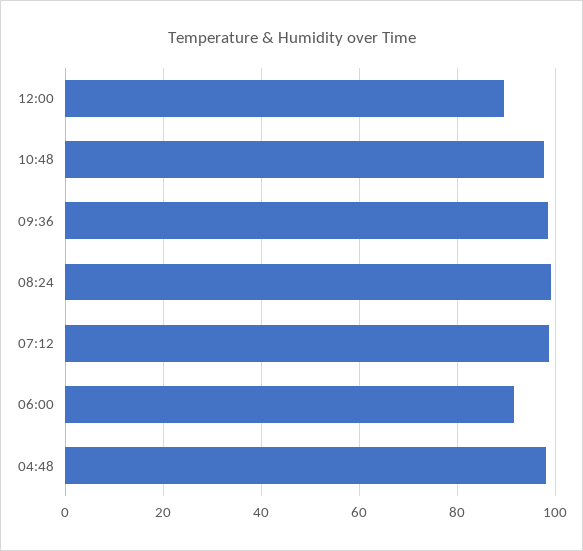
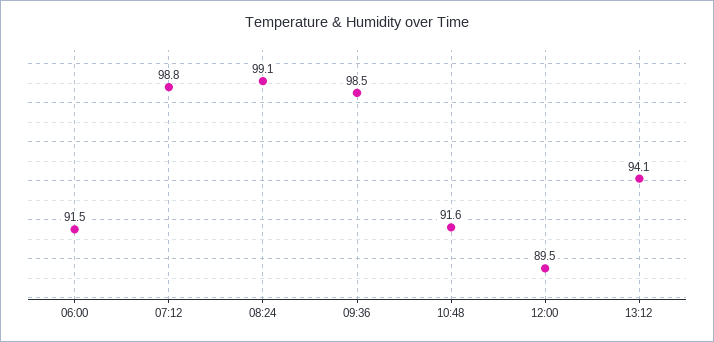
10:48: 98 -> 91.6
04:48: 98 -> none
13:12: none -> 94.1

